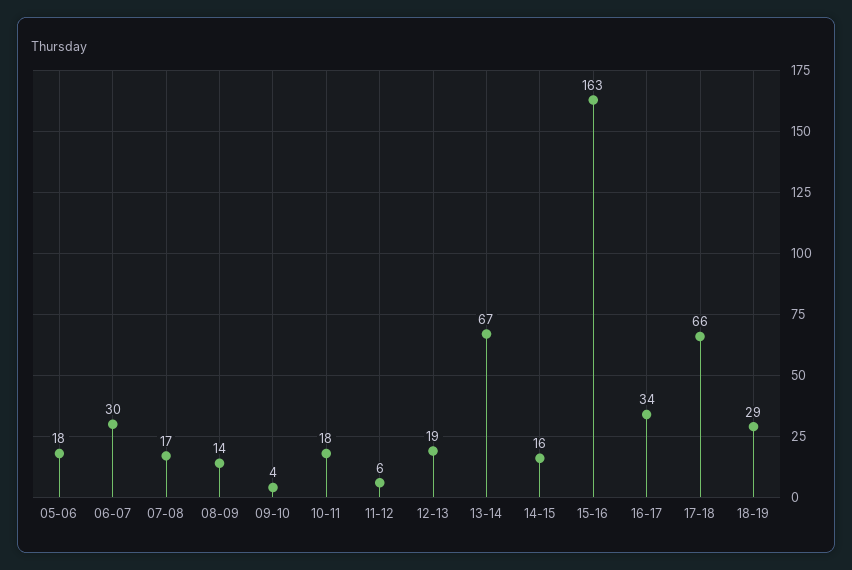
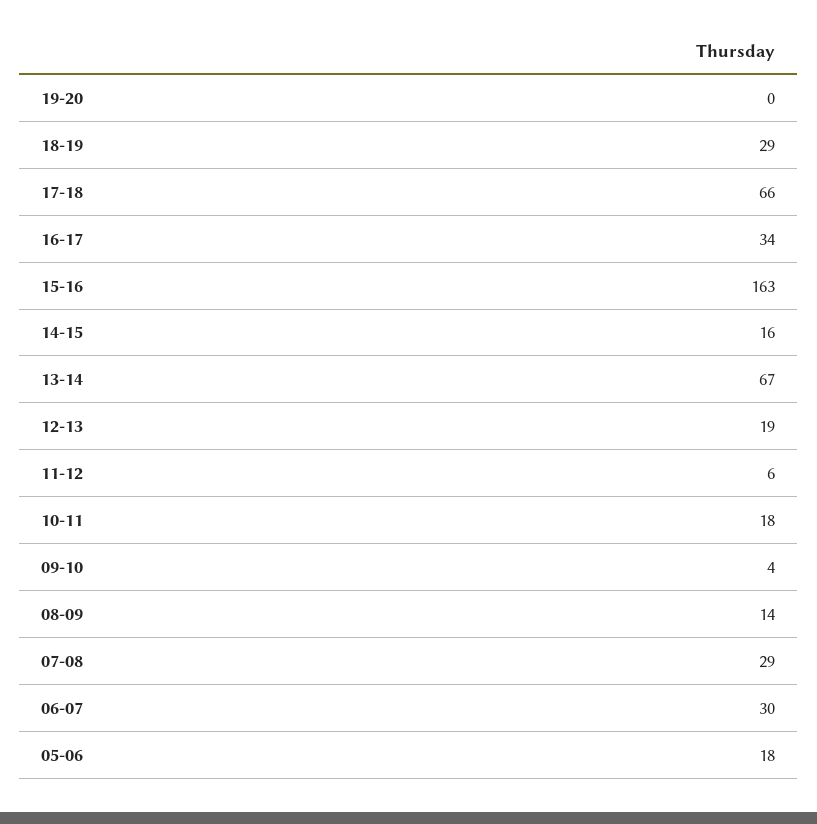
07-08: 17 -> 29
19-20: none -> 0

